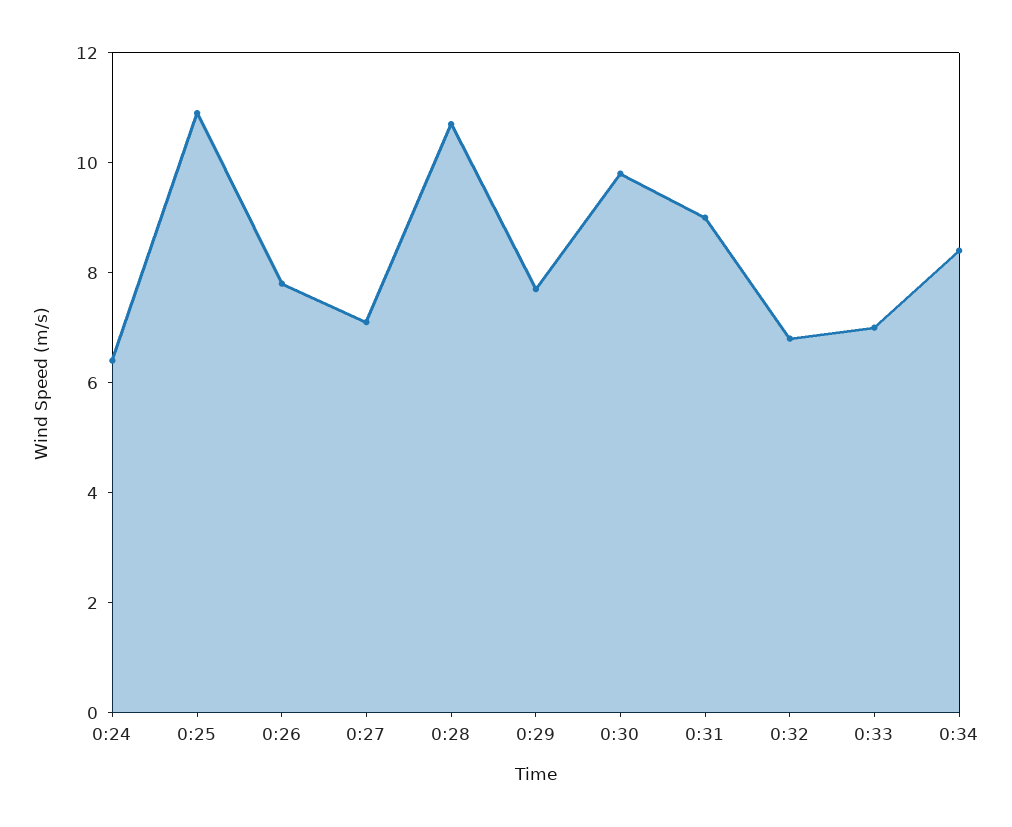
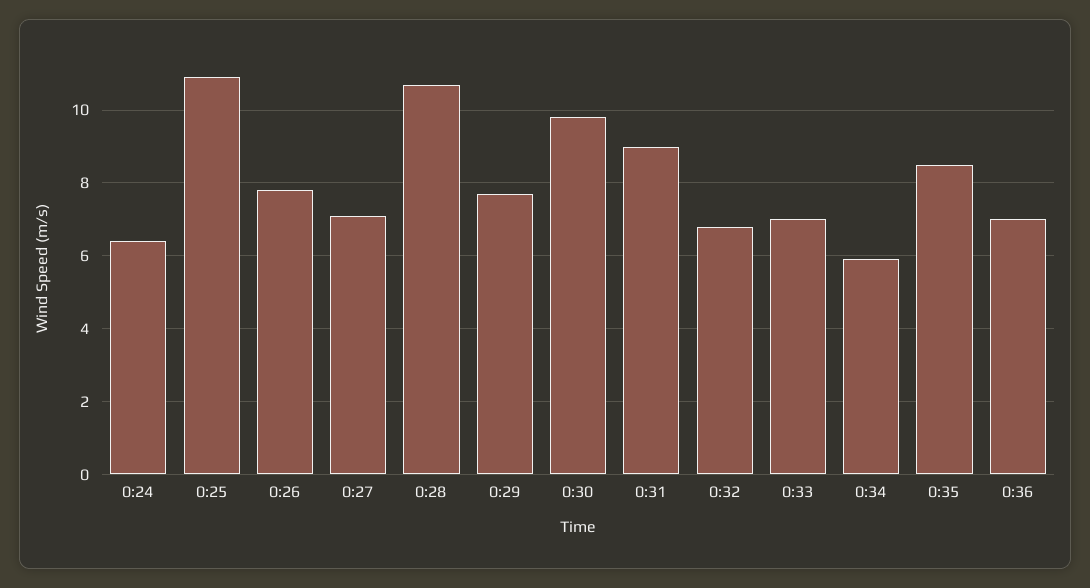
0:34: 8.5 -> 6
0:35: none -> 8.5
0:36: none -> 7

